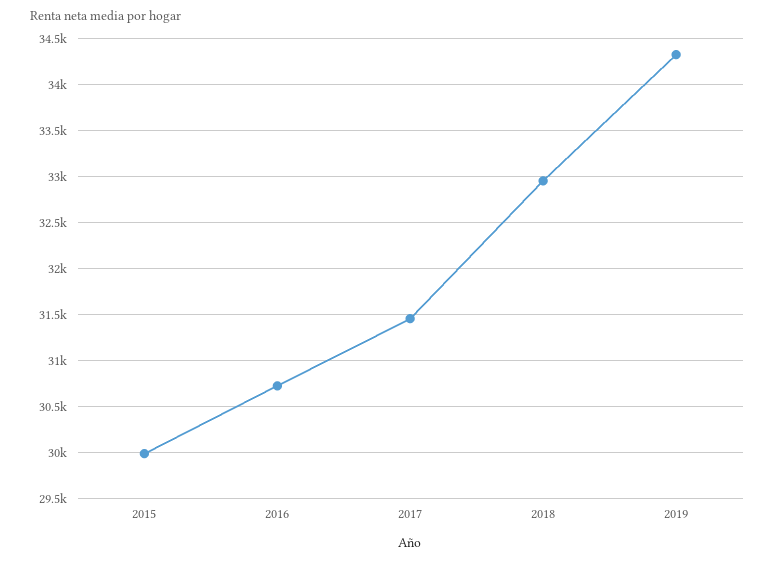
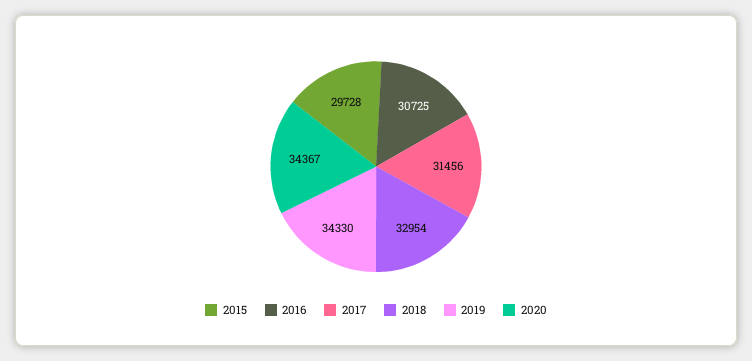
2015: 30000 -> 29728
2020: none -> 34367

